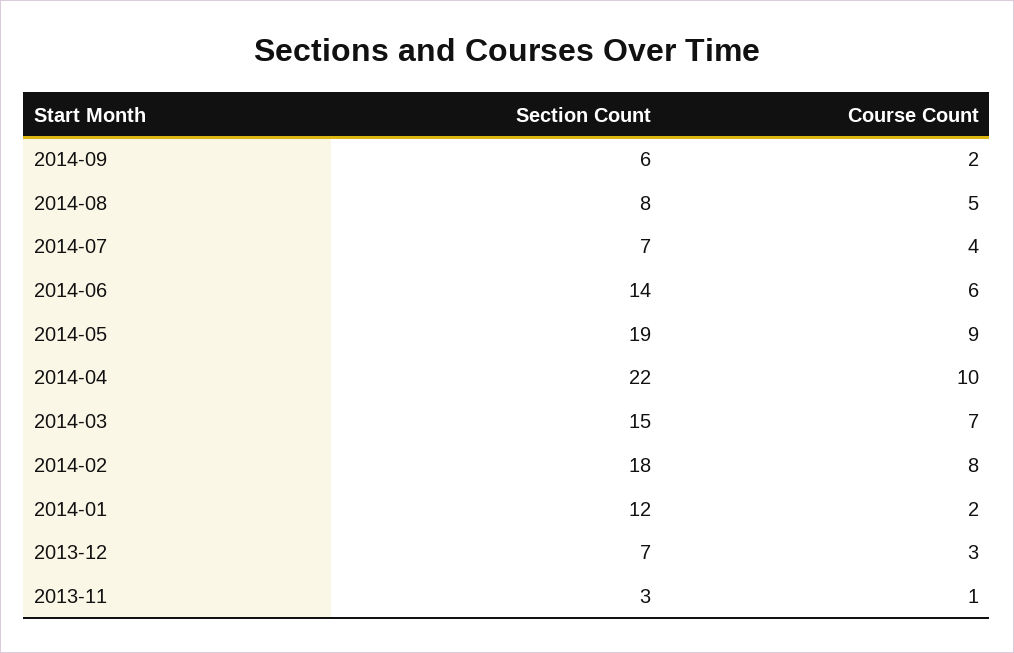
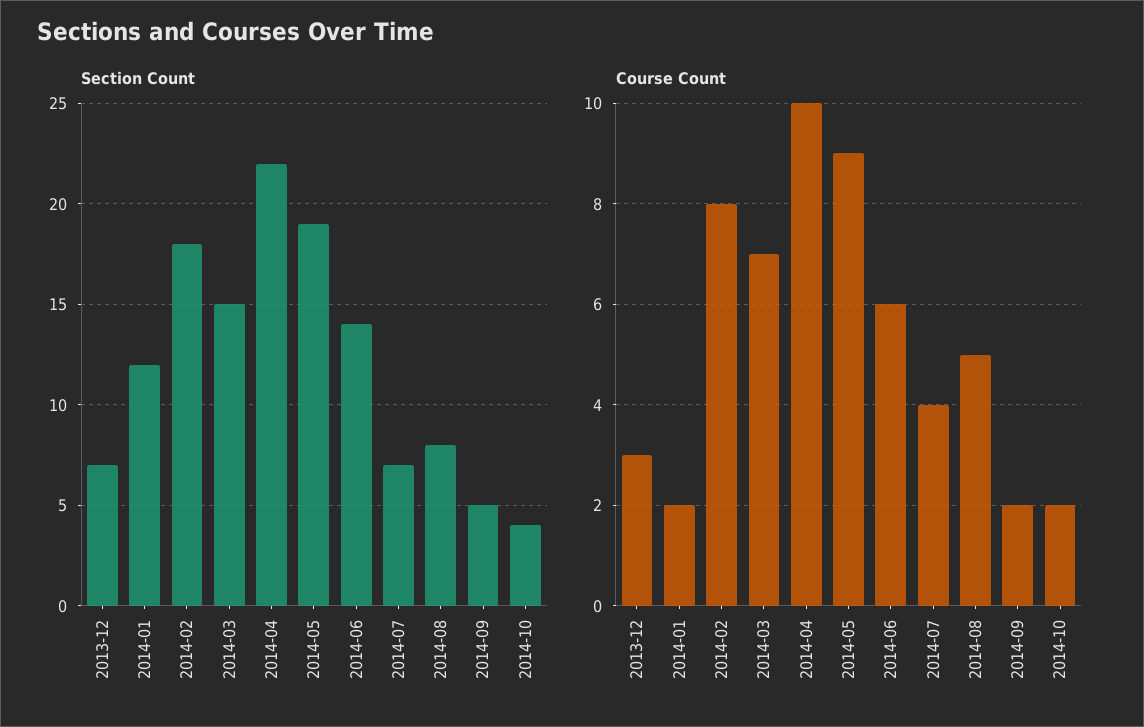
Section Count, 2014-09: 6 -> 5
Section Count, 2013-11: 3 -> none
Course Count, 2013-11: 1 -> none
Section Count, 2014-10: none -> 4
Course Count, 2014-10: none -> 2

